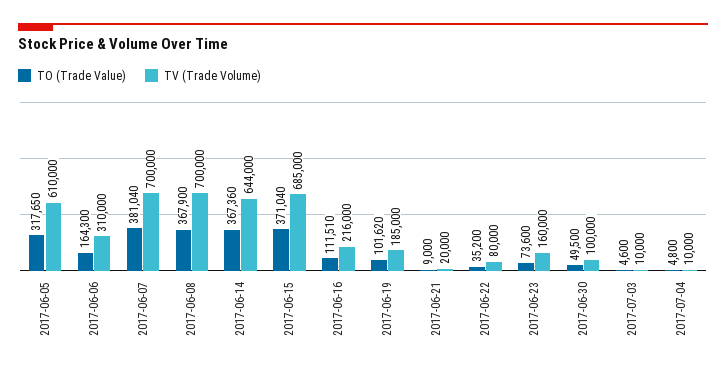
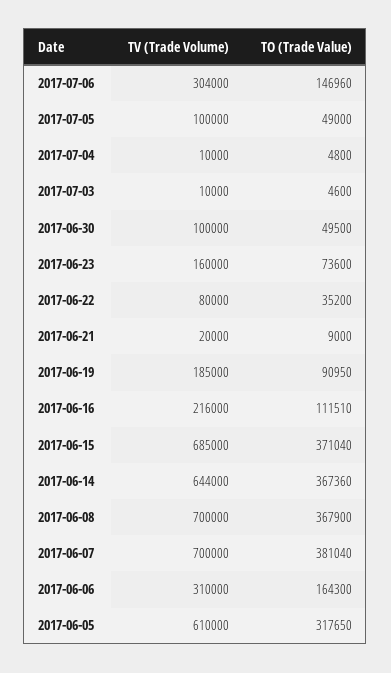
TO (Trade Value), 2017-06-19: 101620 -> 90950
TV (Trade Volume), 2017-07-06: none -> 304000
TO (Trade Value), 2017-07-06: none -> 146960
TV (Trade Volume), 2017-07-05: none -> 100000
TO (Trade Value), 2017-07-05: none -> 49000

